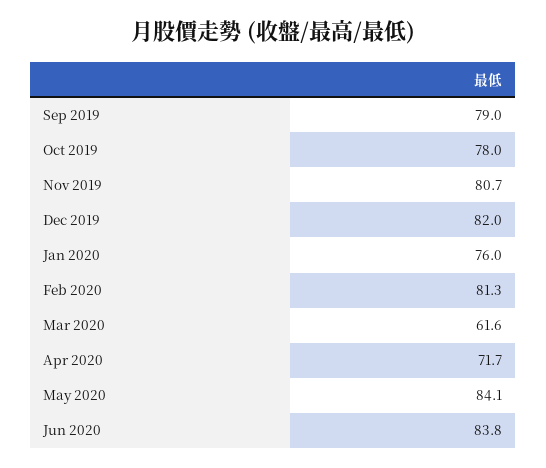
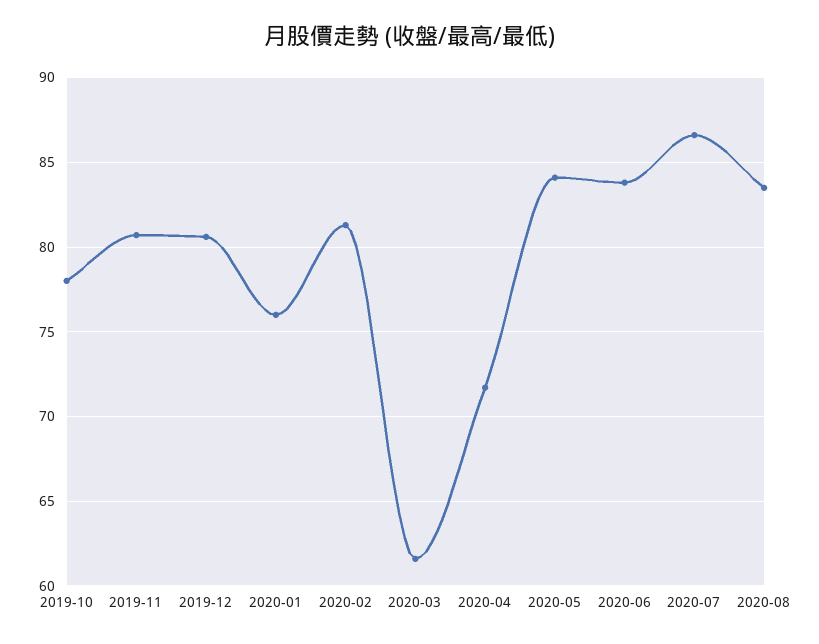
Sep 2019: 79 -> none
Dec 2019: 82 -> 80.5
2020-07: none -> 86.5
2020-08: none -> 83.5

